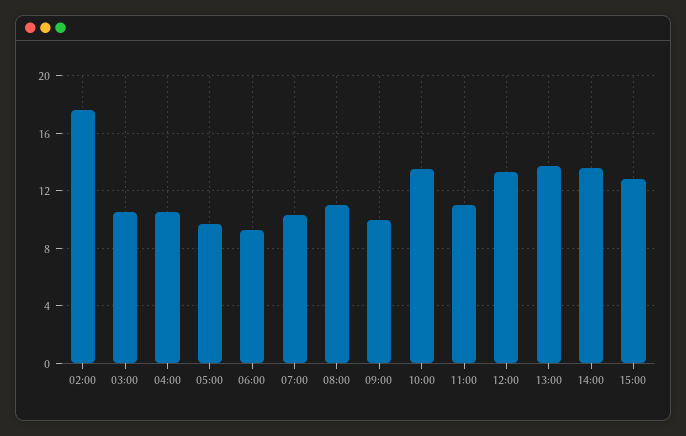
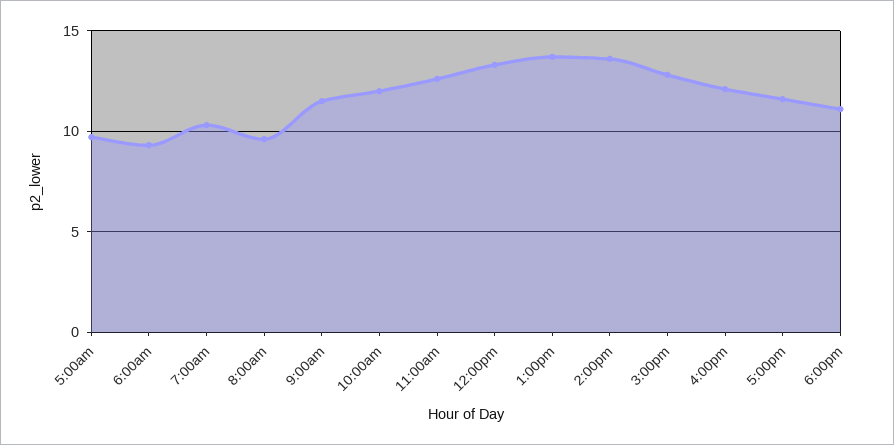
02:00: 17.5 -> none
03:00: 10.5 -> none
04:00: 10.5 -> none
08:00: 11 -> 9.5
09:00: 10 -> 11.5
10:00: 13.5 -> 12
11:00: 11 -> 12.5
4:00pm: none -> 12
5:00pm: none -> 11.5
6:00pm: none -> 11

